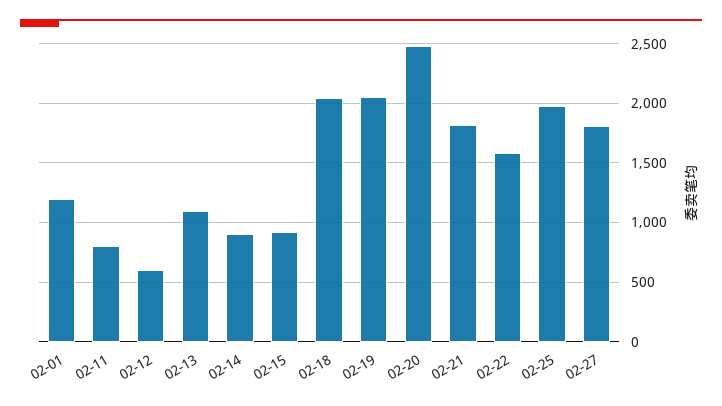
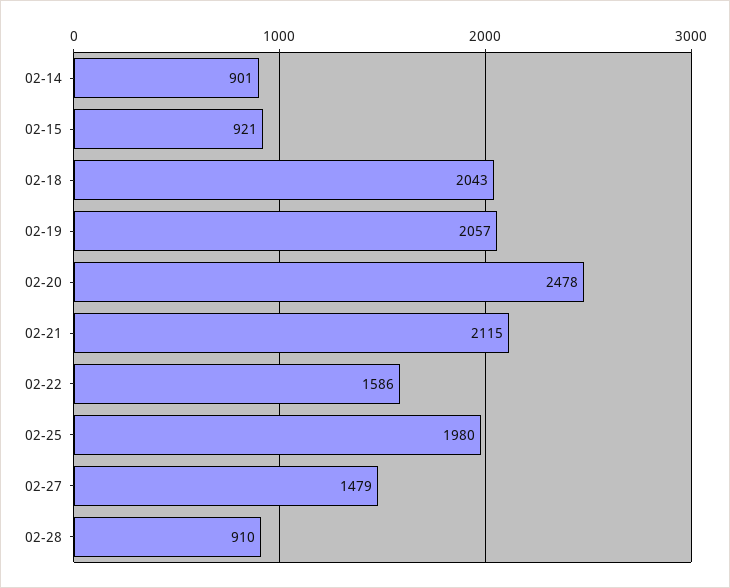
02-01: 1200 -> none
02-11: 800 -> none
02-12: 600 -> none
02-13: 1100 -> none
02-21: 1800 -> 2115
02-27: 1800 -> 1479
02-28: none -> 910

